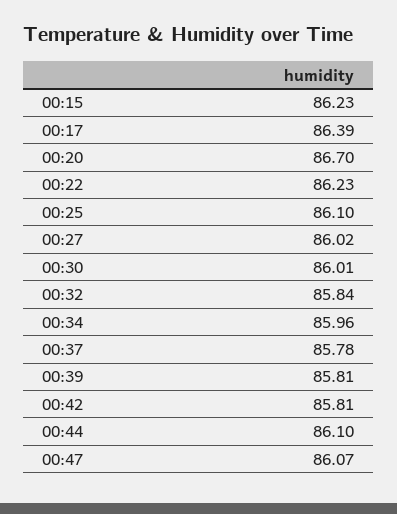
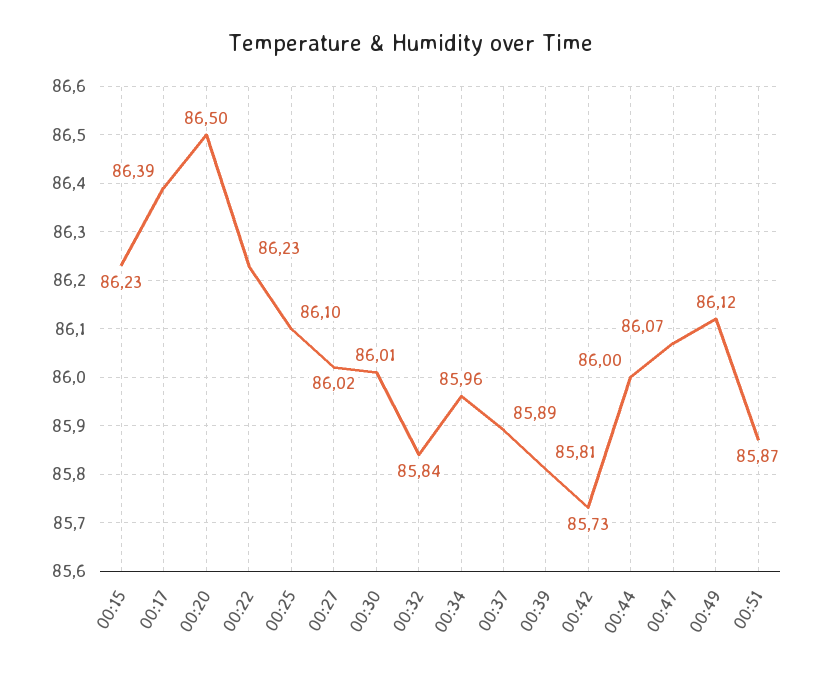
00:20: 86.7 -> 86.5
00:37: 85.78 -> 85.89
00:42: 85.81 -> 85.73
00:44: 86.1 -> 86
00:49: none -> 86.12
00:51: none -> 85.87

